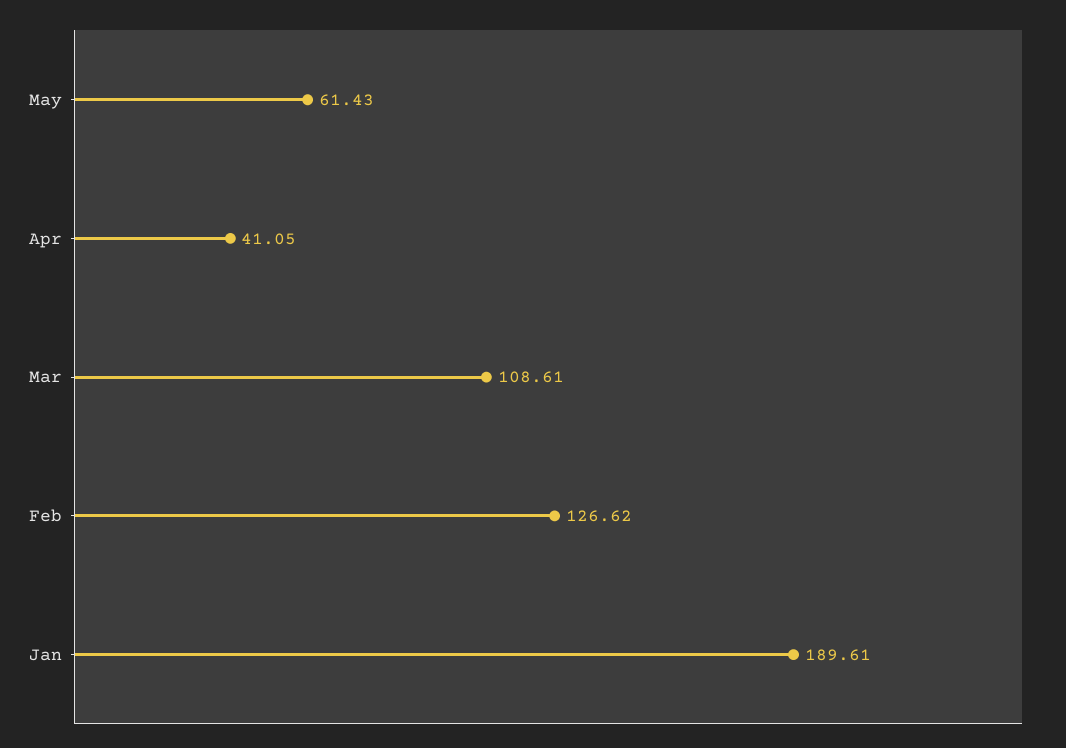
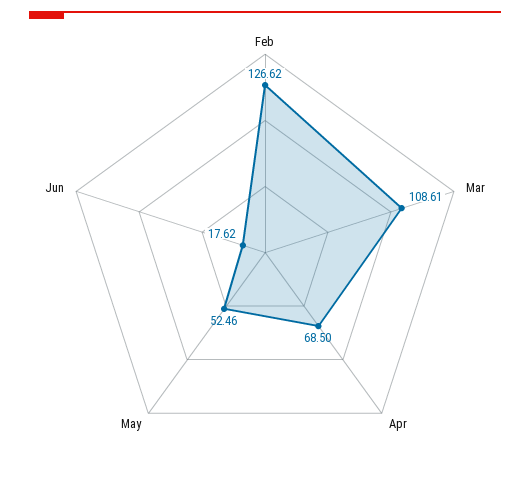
May: 61.43 -> 52.46
Apr: 41.05 -> 68.5
Jan: 189.61 -> none
Jun: none -> 17.62

